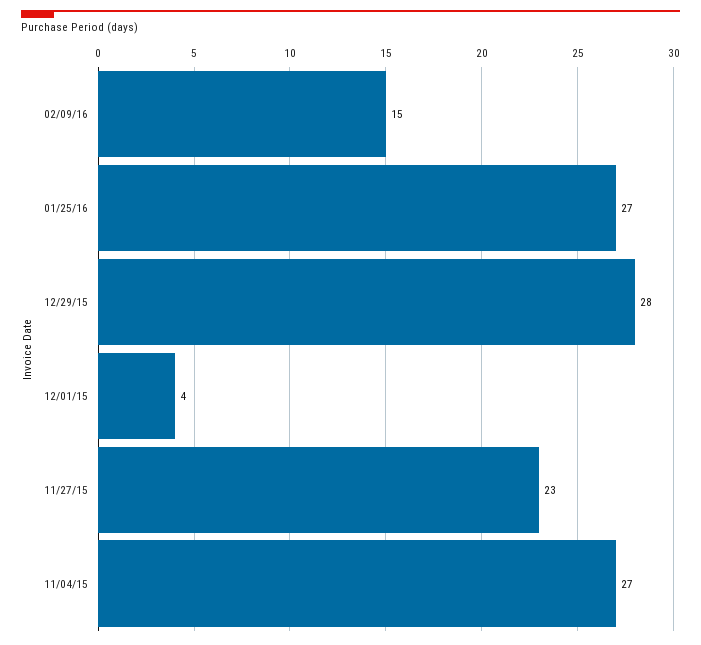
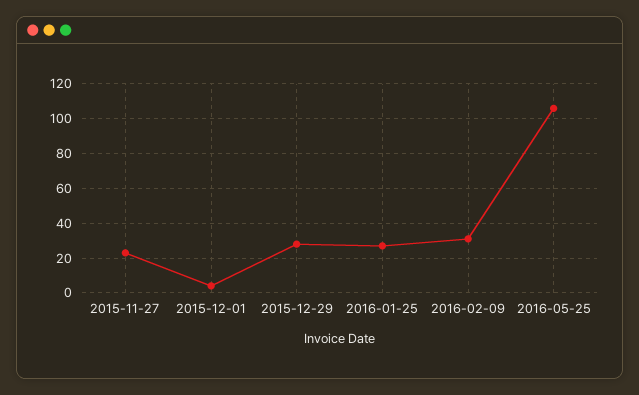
02/09/16: 15 -> 30
11/04/15: 27 -> none
2016-05-25: none -> 105

